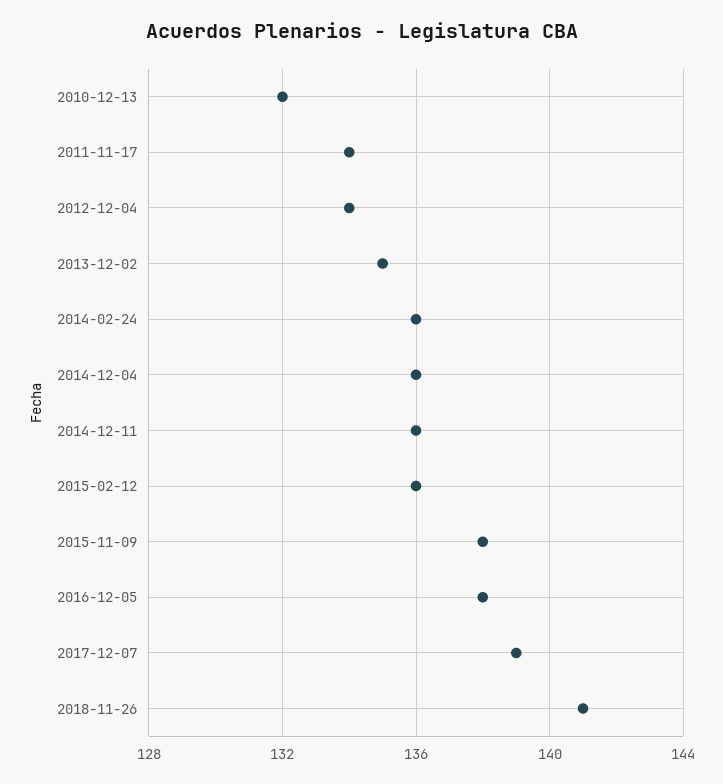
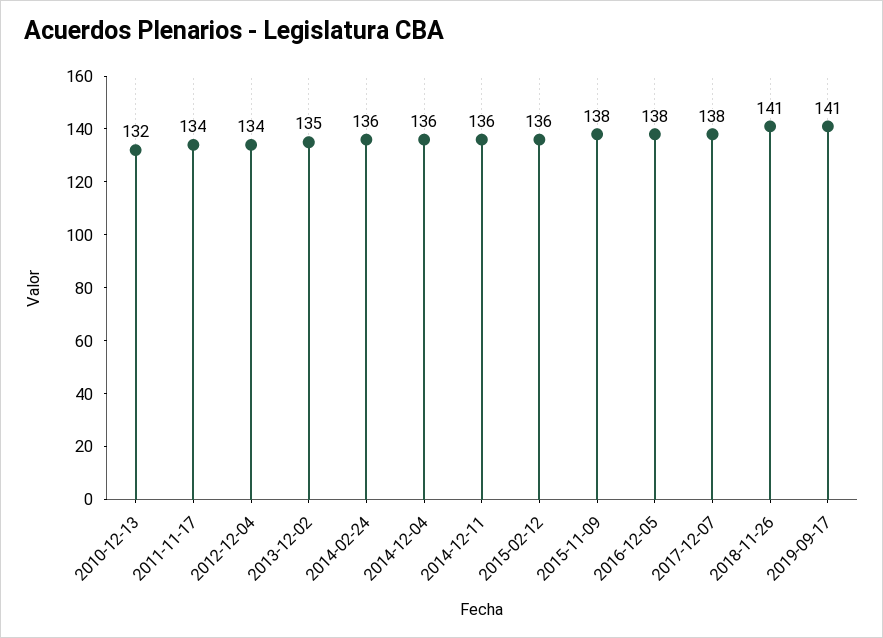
2017-12-07: 139 -> 138
2019-09-17: none -> 141

